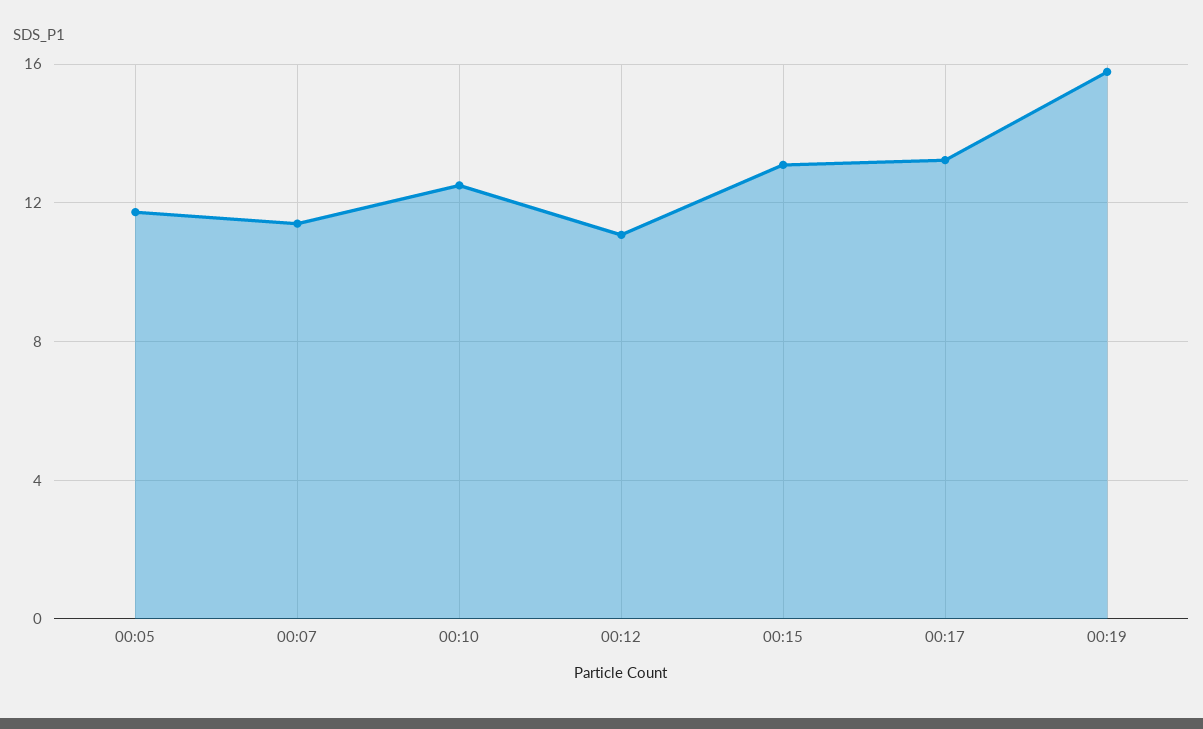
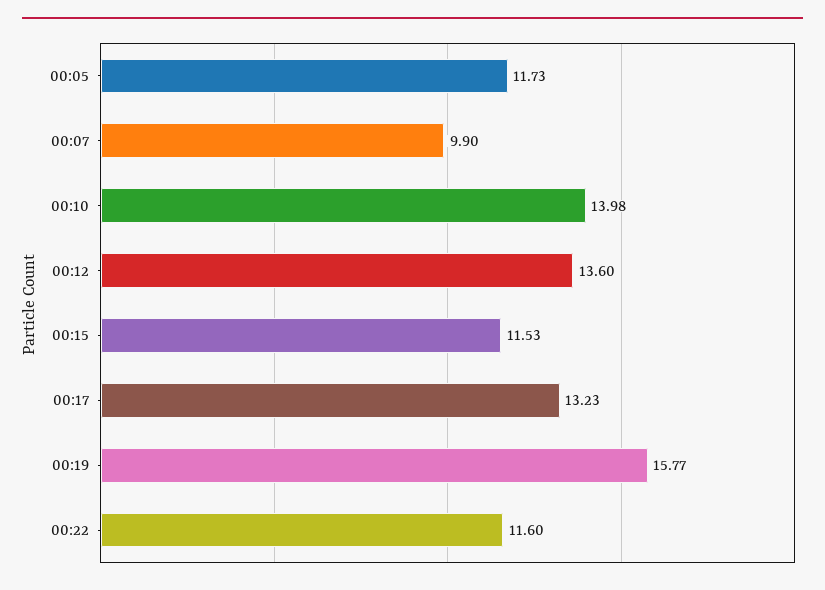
00:07: 11.5 -> 9.9
00:10: 12.5 -> 13.98
00:12: 11 -> 13.6
00:15: 13 -> 11.53
00:22: none -> 11.6

